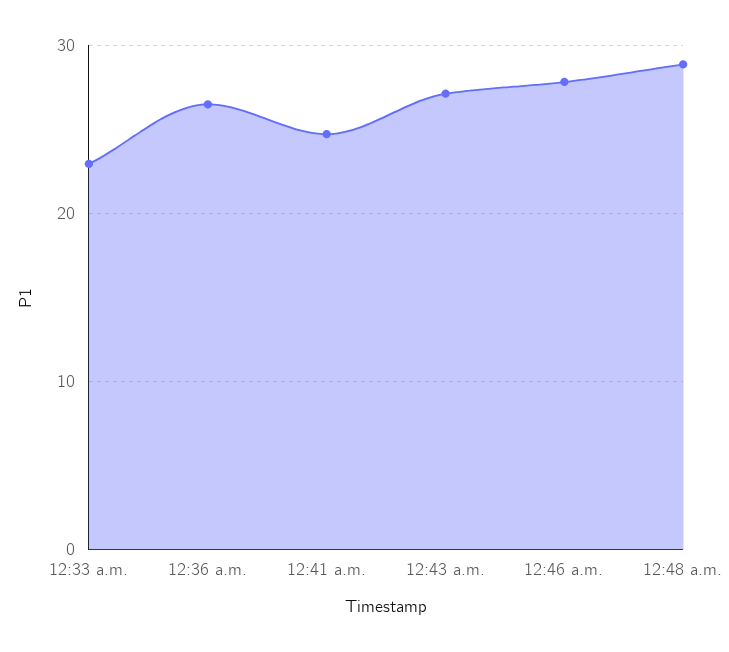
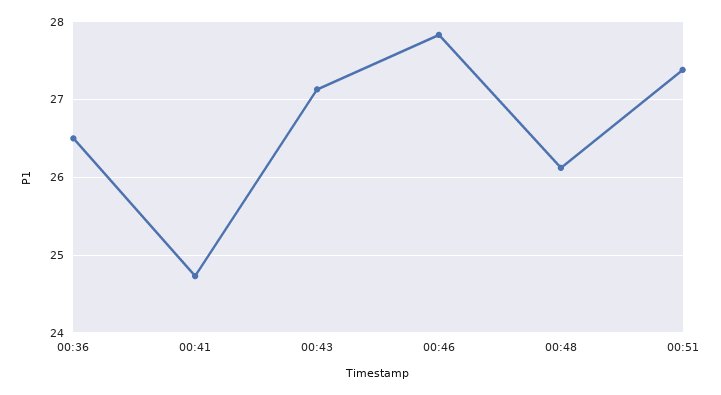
12:33 a.m.: 23 -> none
12:48 a.m.: 29 -> 26.1
00:51: none -> 27.4

